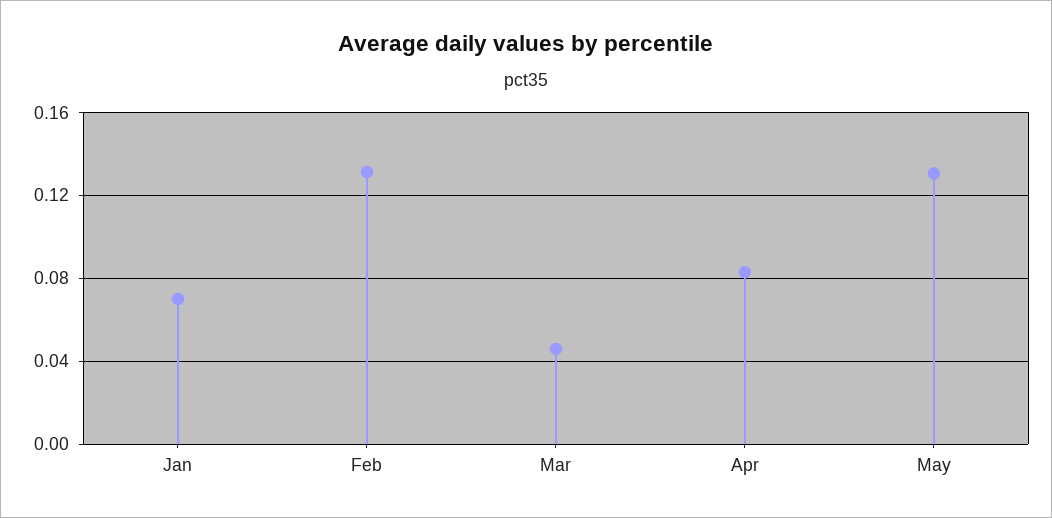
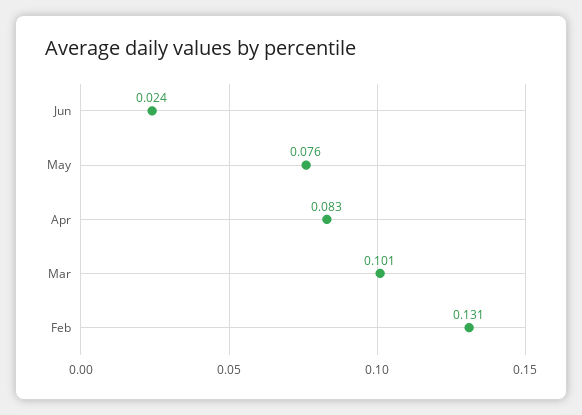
Jan: 0.07 -> none
Mar: 0.045 -> 0.101
May: 0.13 -> 0.076
Jun: none -> 0.024

